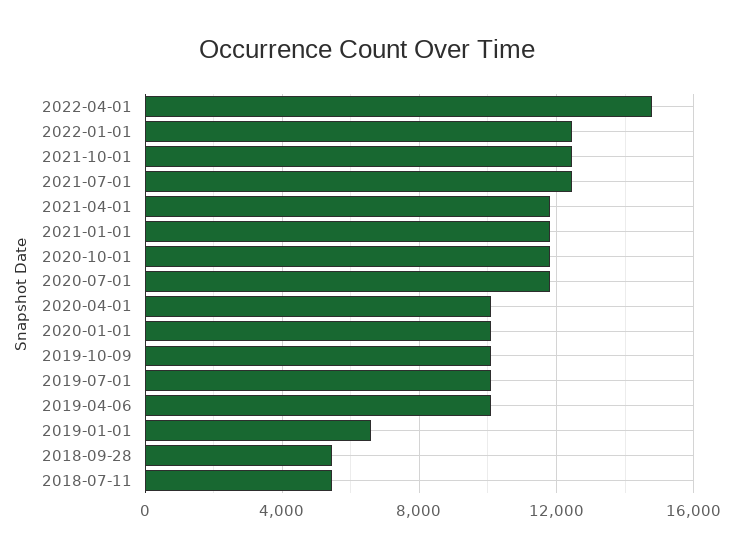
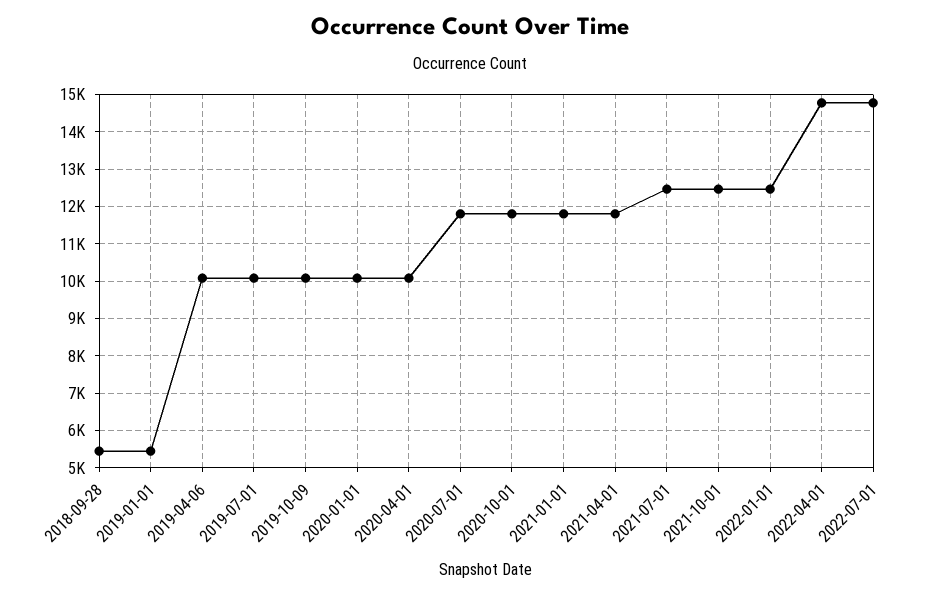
2019-01-01: 6500 -> 5400
2018-07-11: 5500 -> none
2022-07-01: none -> 14800

